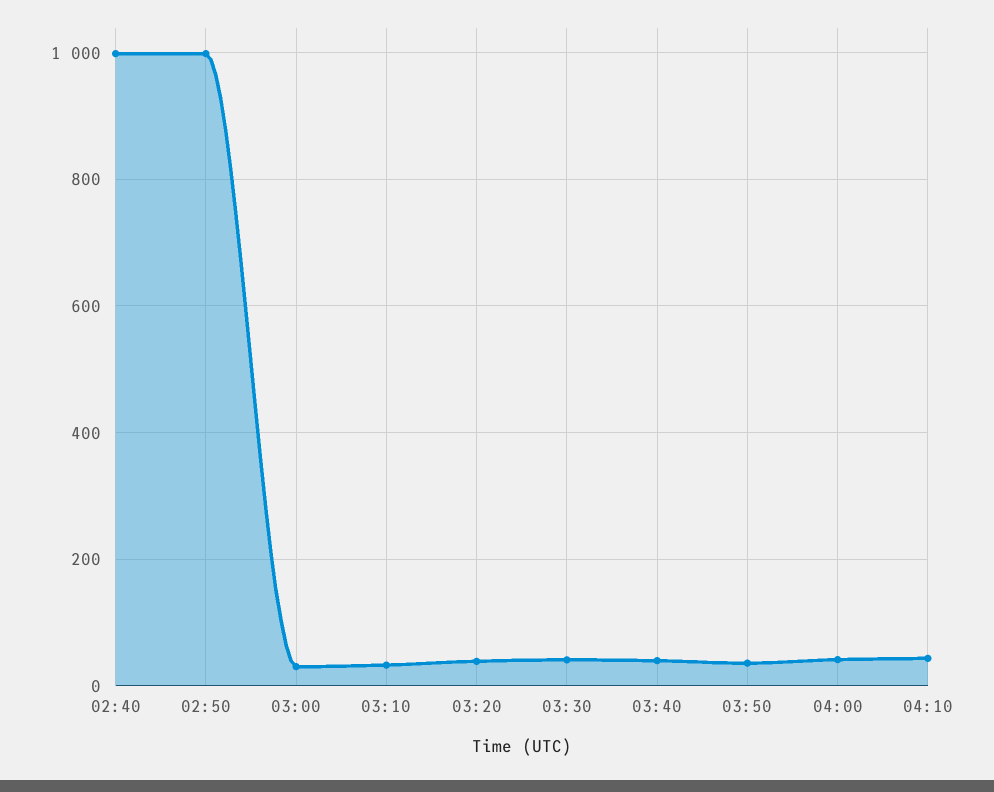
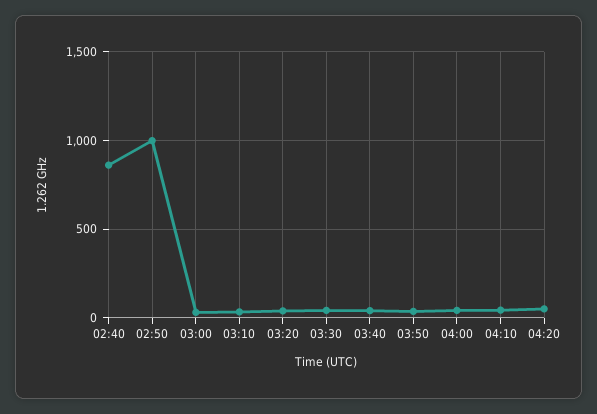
02:40: 1000 -> 850
04:20: none -> 50

